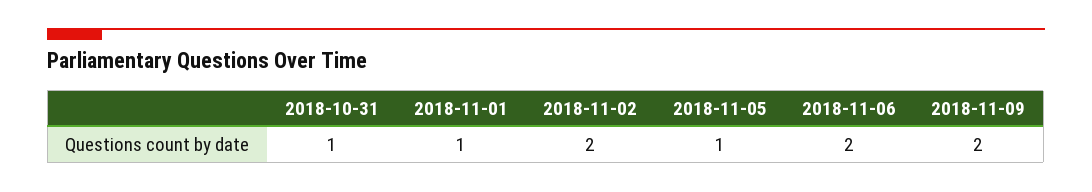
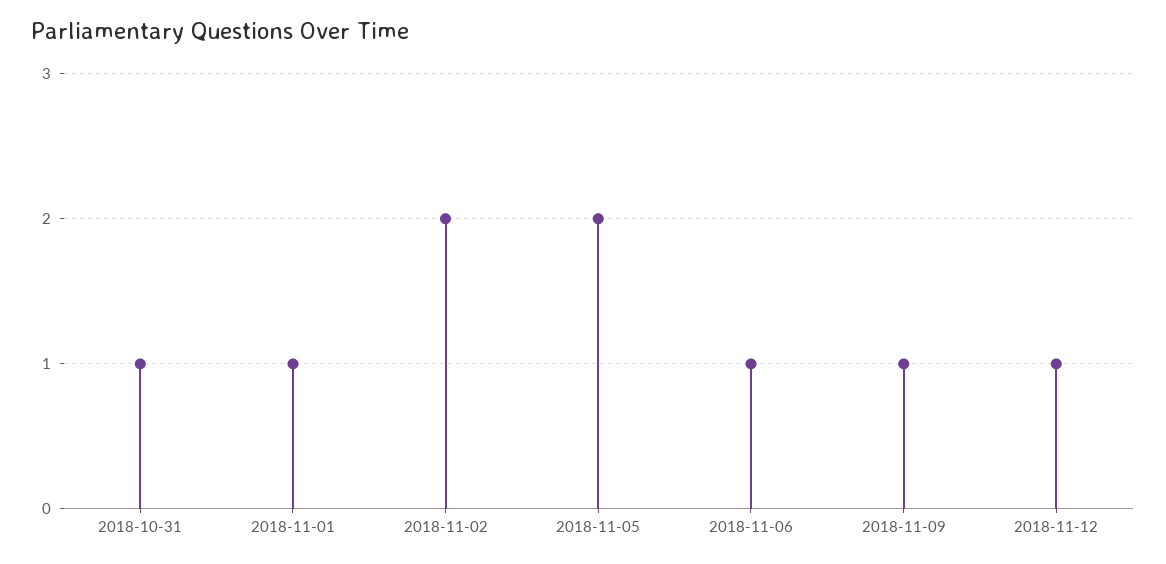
2018-11-05: 1 -> 2
2018-11-06: 2 -> 1
2018-11-09: 2 -> 1
2018-11-12: none -> 1

